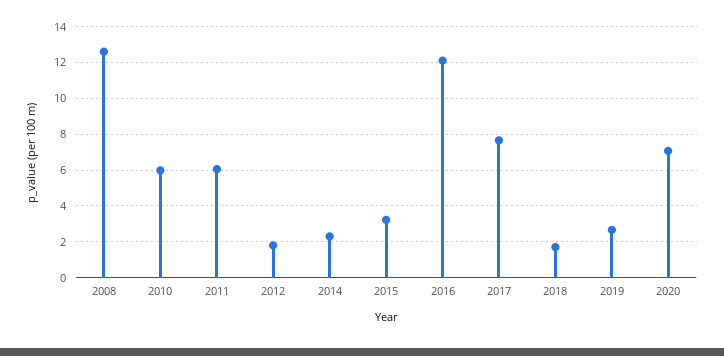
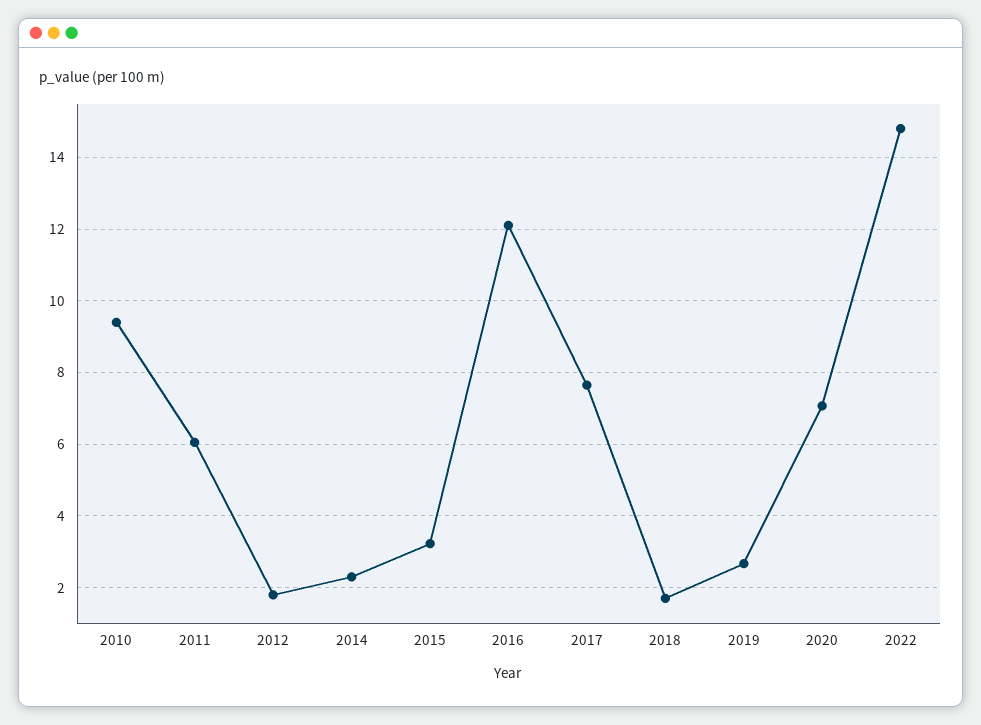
2008: 12.5 -> none
2010: 6 -> 9.4
2022: none -> 14.8

